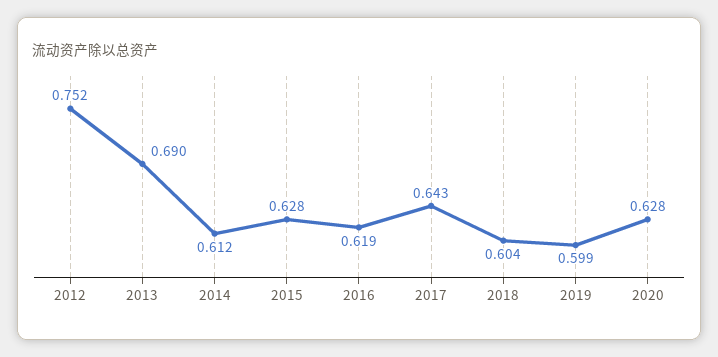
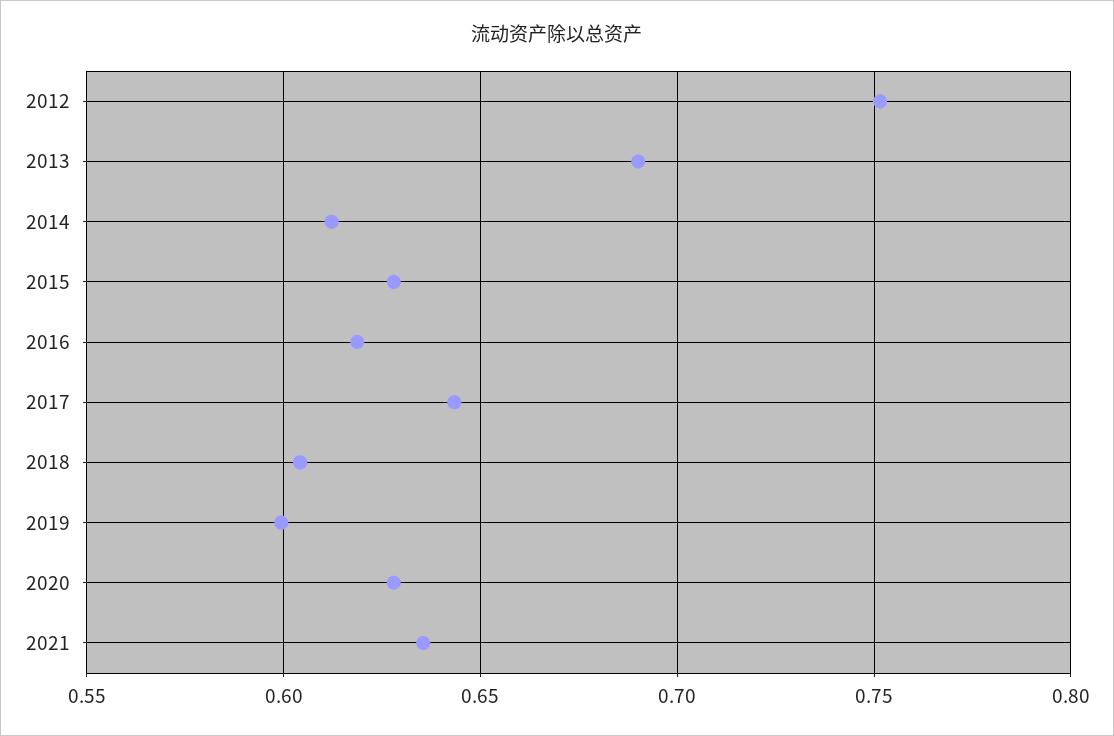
2021: none -> 0.635

